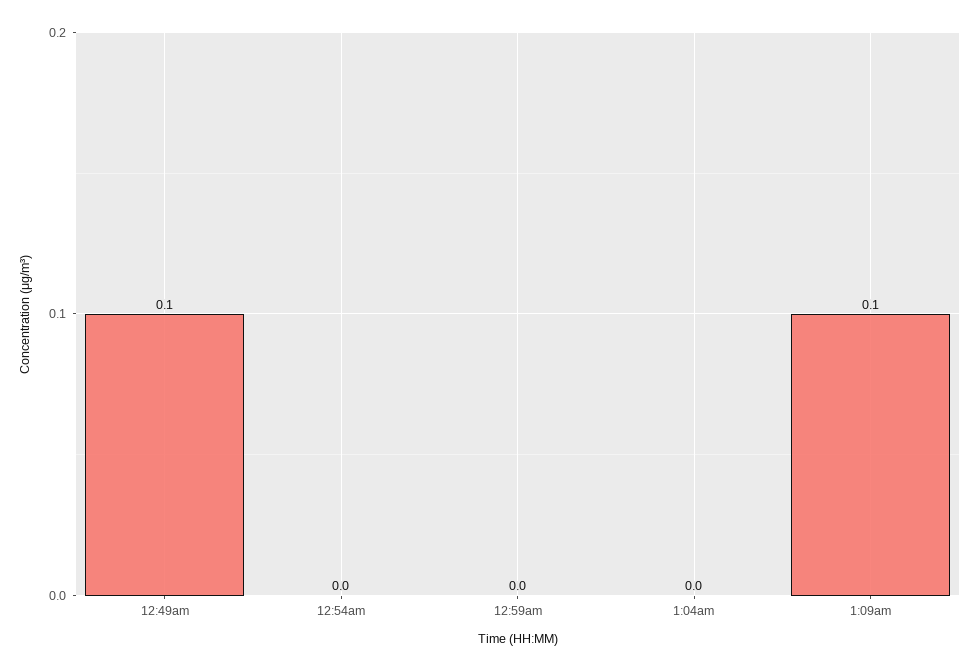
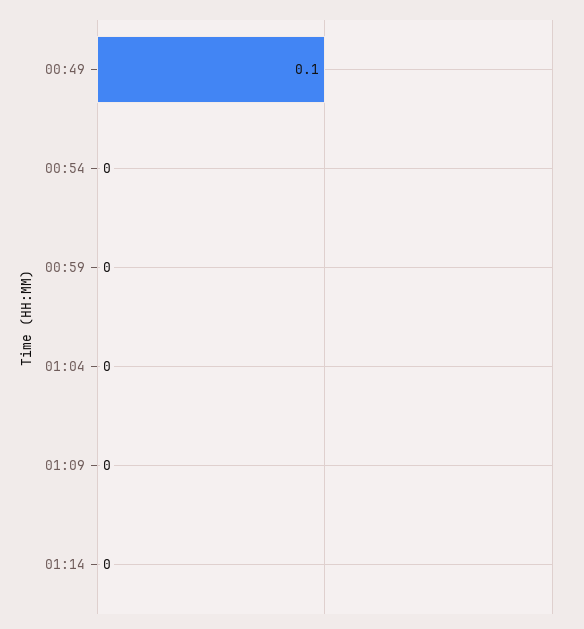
1:09am: 0.1 -> 0
01:14: none -> 0

